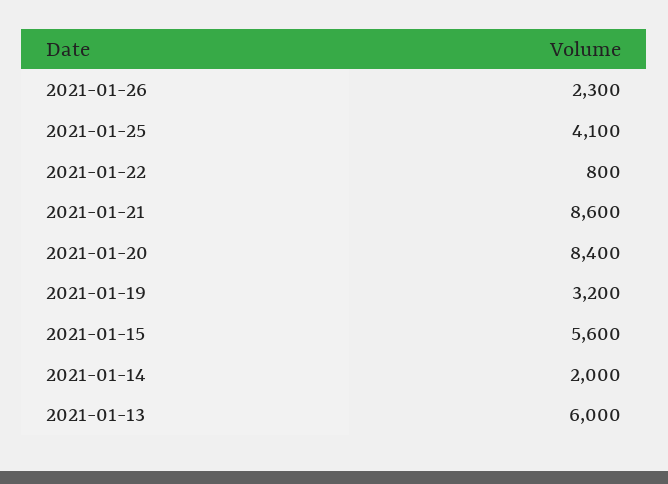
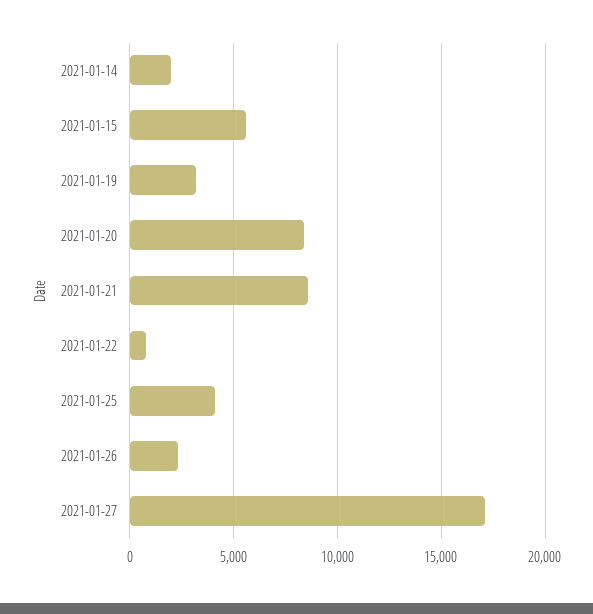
2021-01-13: 6000 -> none
2021-01-27: none -> 17000

